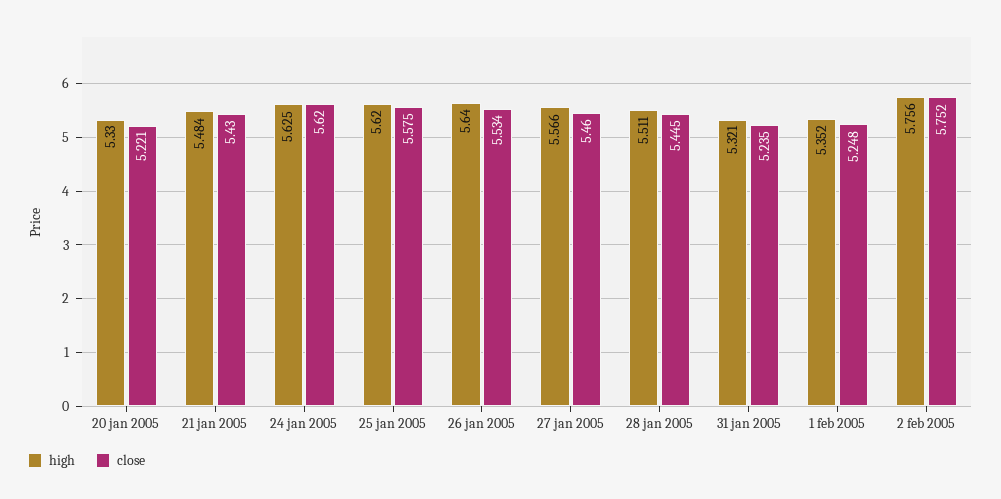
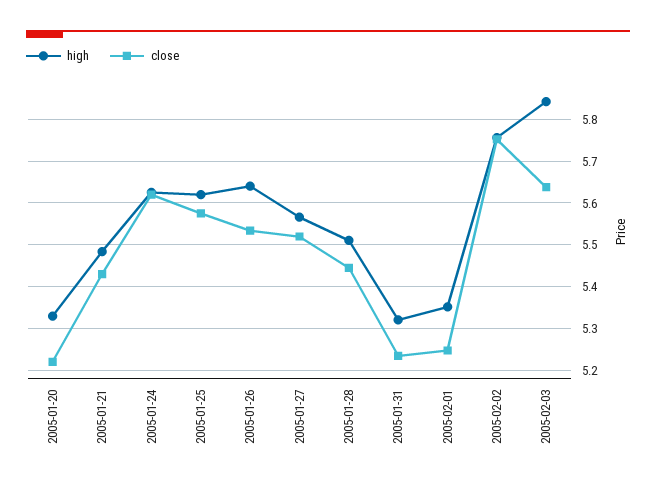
close, 27 jan 2005: 5.46 -> 5.52
high, 2005-02-03: none -> 5.84
close, 2005-02-03: none -> 5.64

